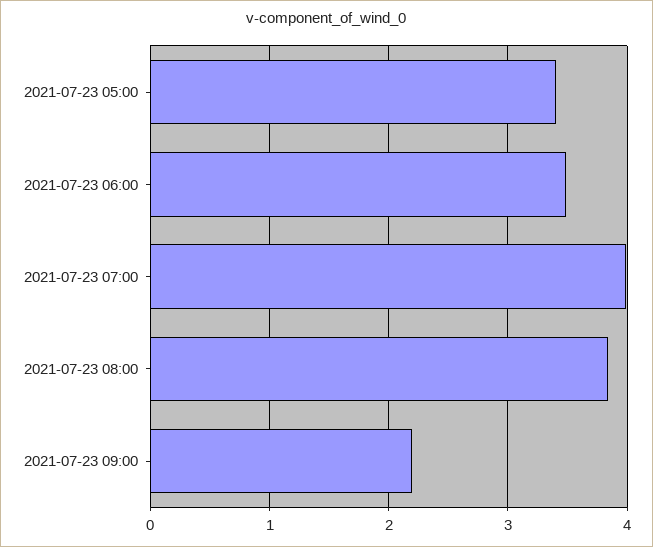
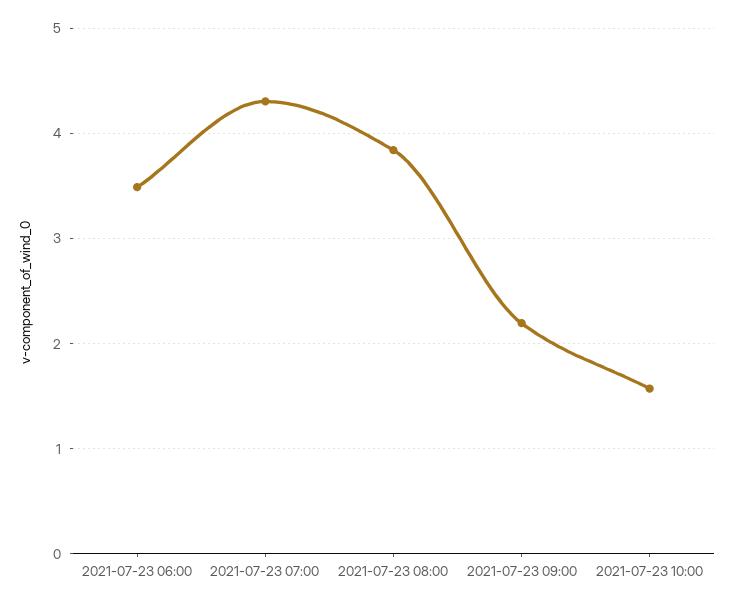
2021-07-23 05:00: 3.4 -> none
2021-07-23 07:00: 4 -> 4.3
2021-07-23 10:00: none -> 1.6

